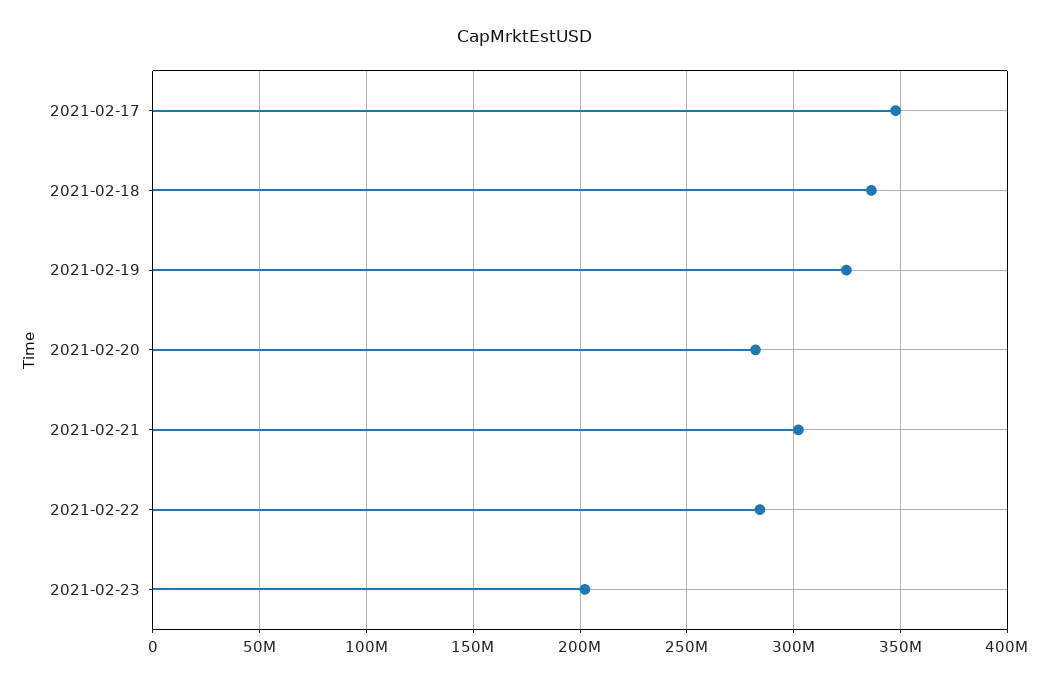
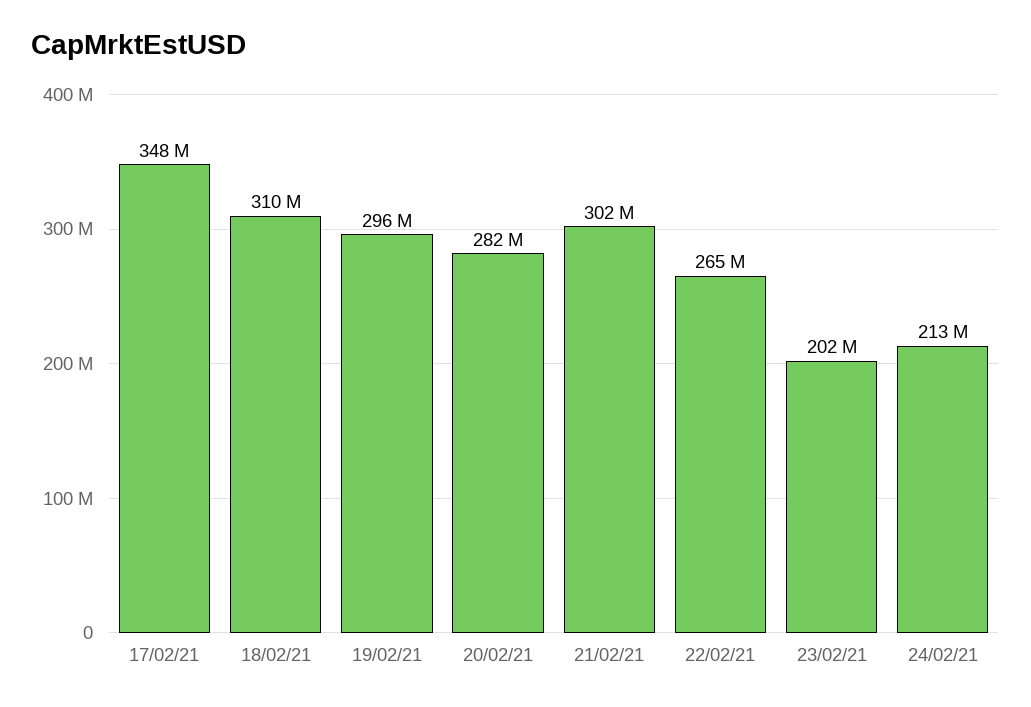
2021-02-18: 335000000 -> 310000000
2021-02-19: 325000000 -> 296000000
2021-02-22: 285000000 -> 265000000
24/02/21: none -> 213000000

